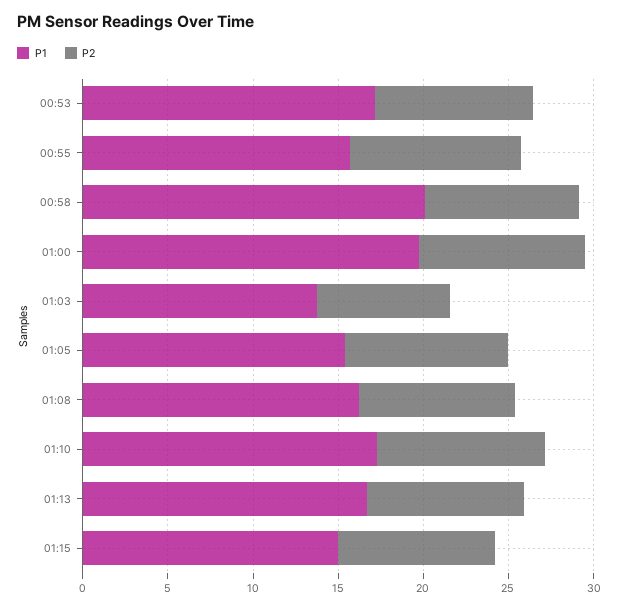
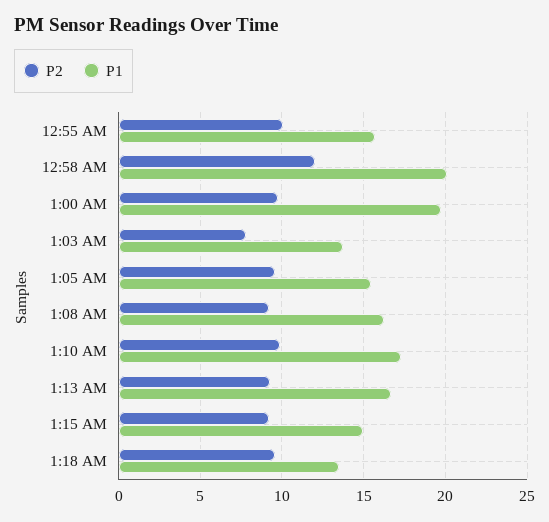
P1, 00:53: 17 -> none
P2, 00:53: 9 -> none
P2, 00:58: 9 -> 12
P2, 1:18 AM: none -> 9.5
P1, 1:18 AM: none -> 13.5

